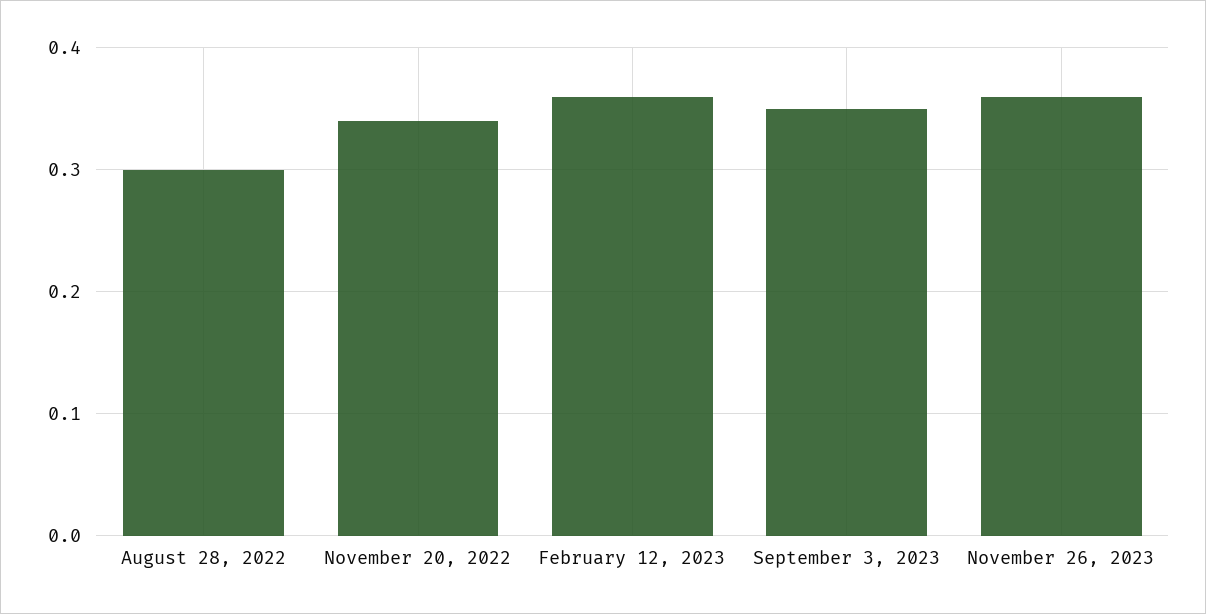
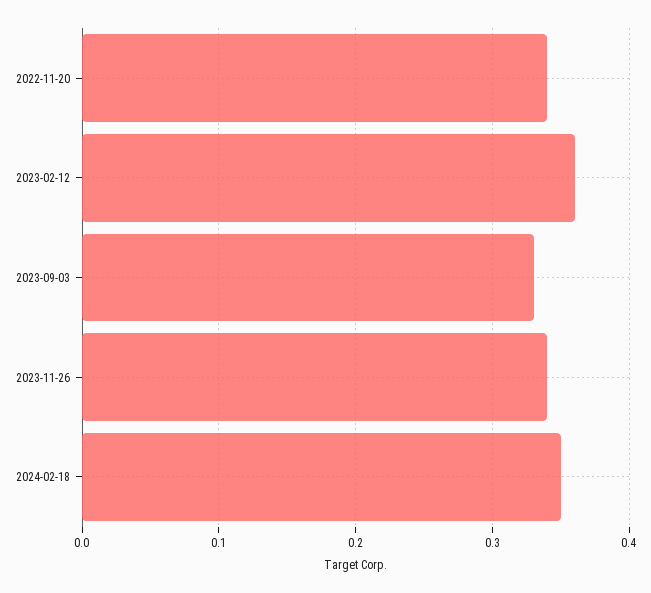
August 28, 2022: 0.3 -> none
September 3, 2023: 0.35 -> 0.33
November 26, 2023: 0.36 -> 0.34
2024-02-18: none -> 0.35

